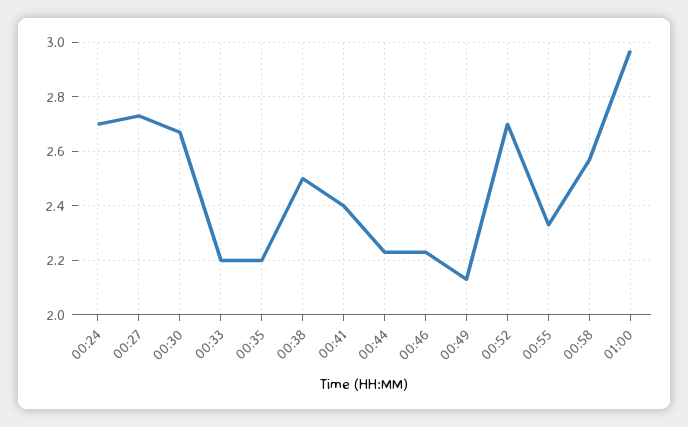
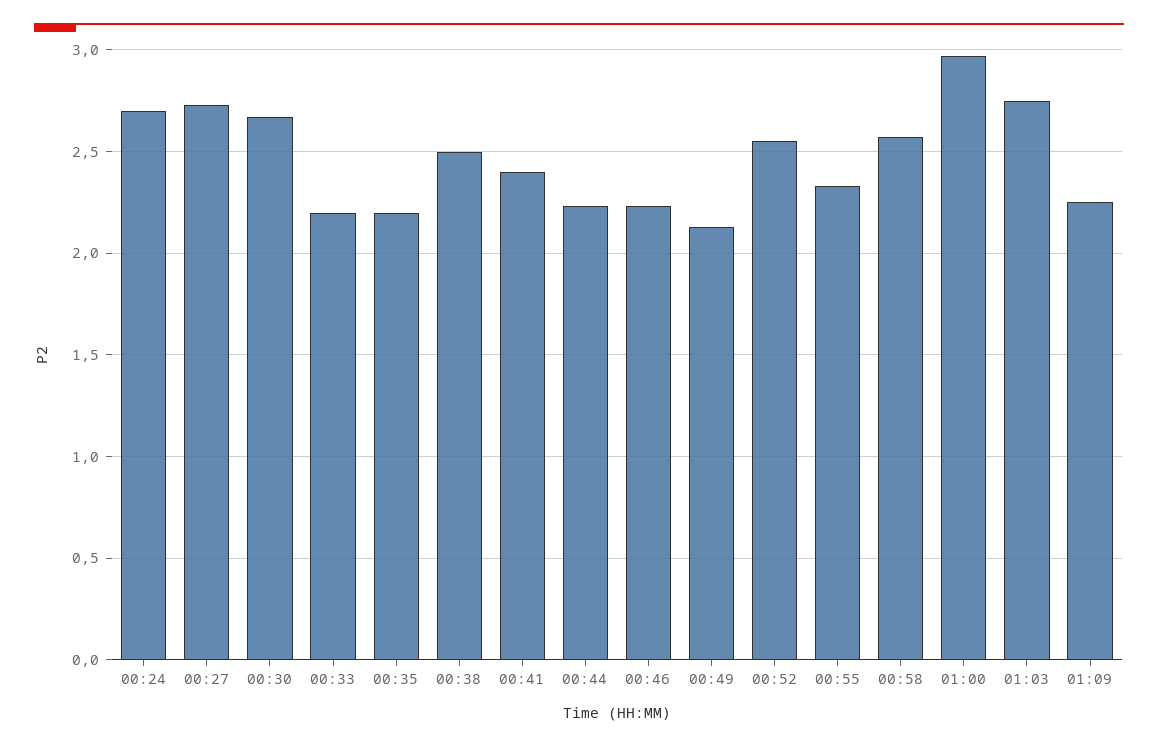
00:52: 2.7 -> 2.55
01:03: none -> 2.75
01:09: none -> 2.25

